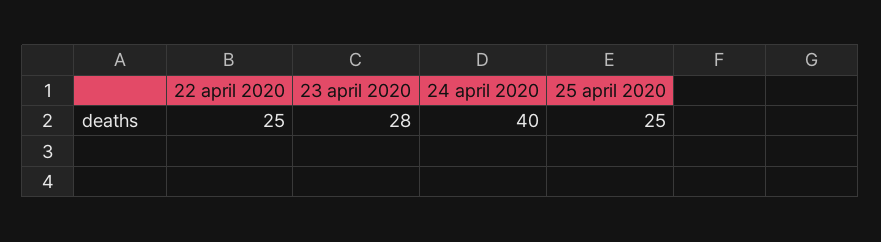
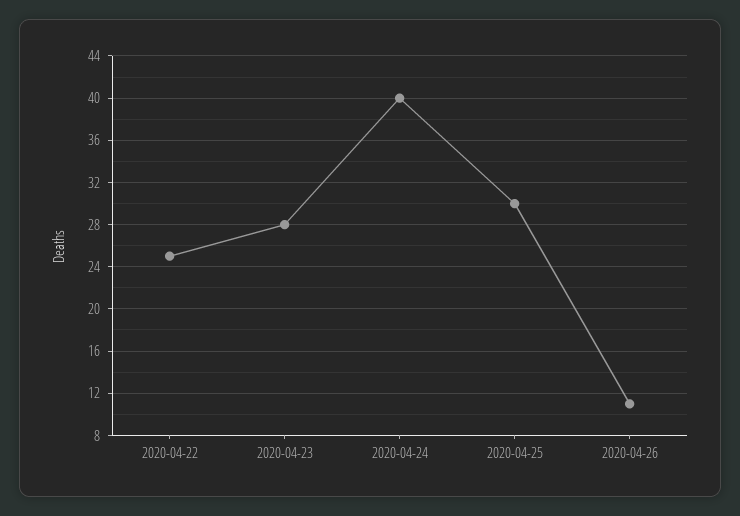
25 april 2020: 25 -> 30
2020-04-26: none -> 11

